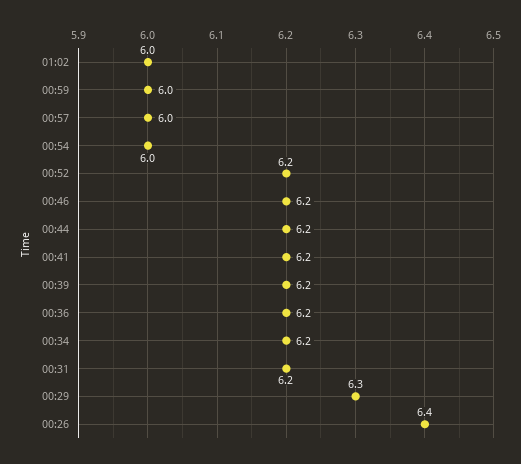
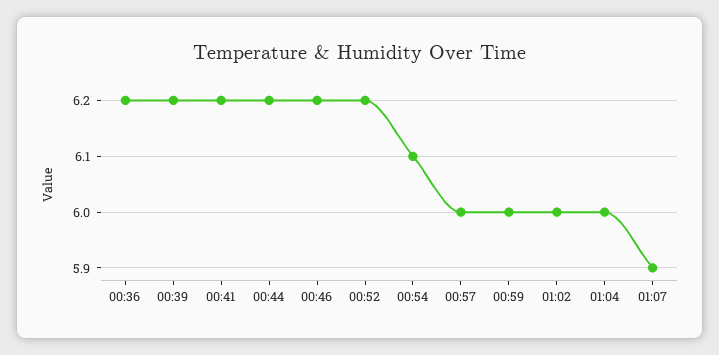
00:54: 6 -> 6.1
00:34: 6.2 -> none
00:31: 6.2 -> none
00:29: 6.3 -> none
00:26: 6.4 -> none
01:04: none -> 6
01:07: none -> 5.9

